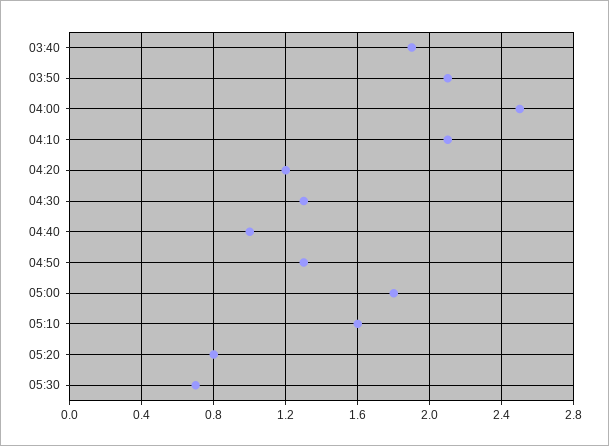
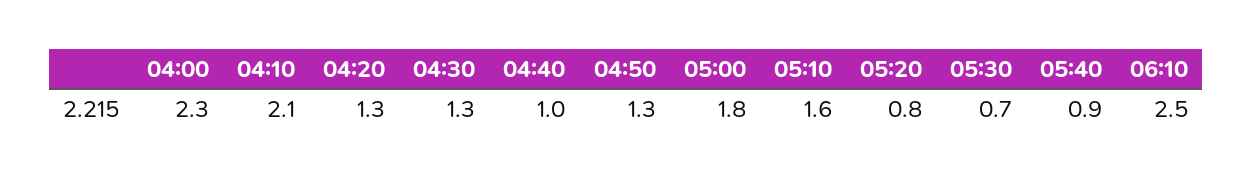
03:40: 1.9 -> none
03:50: 2.1 -> none
04:00: 2.5 -> 2.3
04:20: 1.2 -> 1.3
05:40: none -> 0.9
06:10: none -> 2.5

